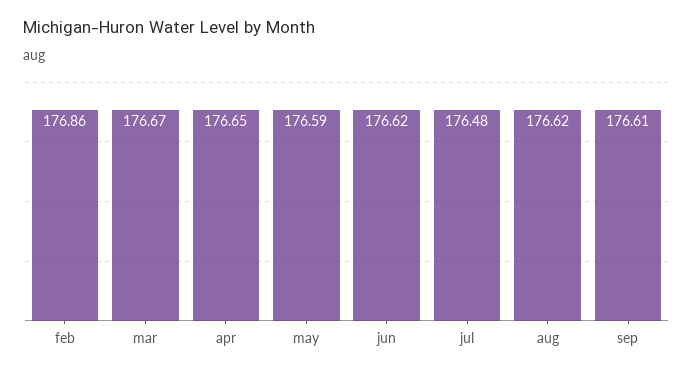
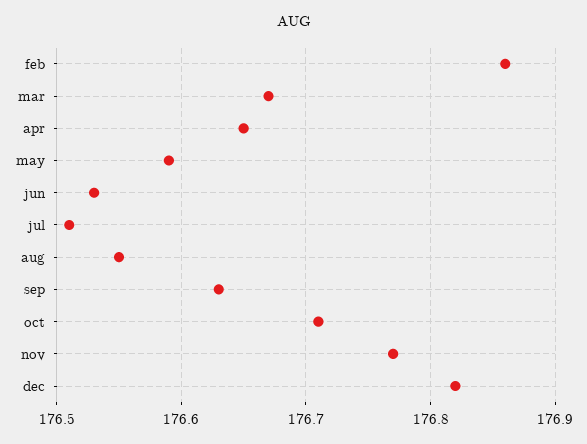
jun: 176.62 -> 176.53
jul: 176.48 -> 176.51
aug: 176.62 -> 176.55
sep: 176.61 -> 176.63
oct: none -> 176.71
nov: none -> 176.77
dec: none -> 176.82

